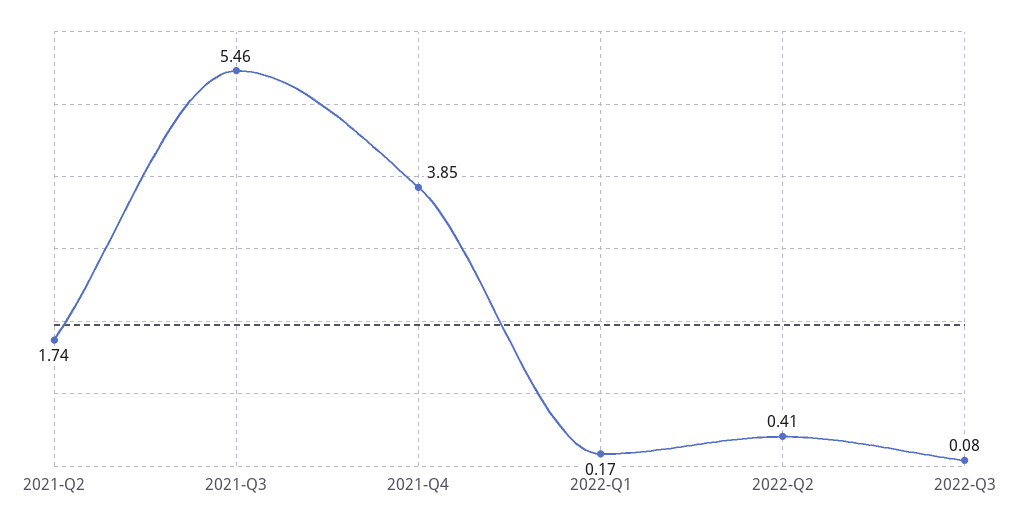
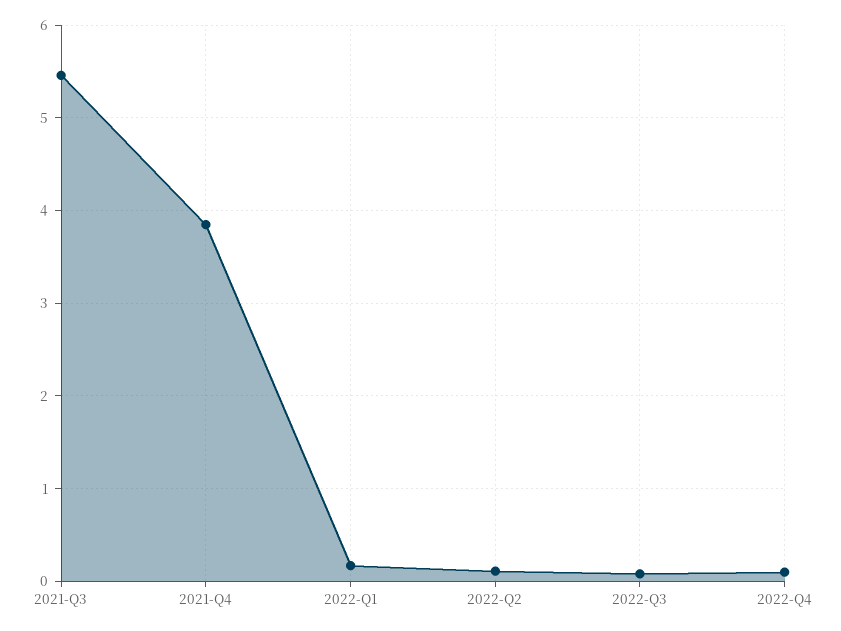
2021-Q2: 1.74 -> none
2022-Q2: 0.41 -> 0.1
2022-Q4: none -> 0.1

